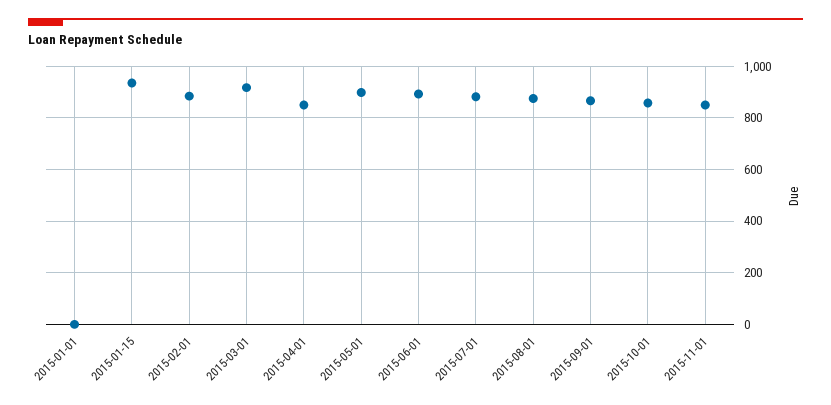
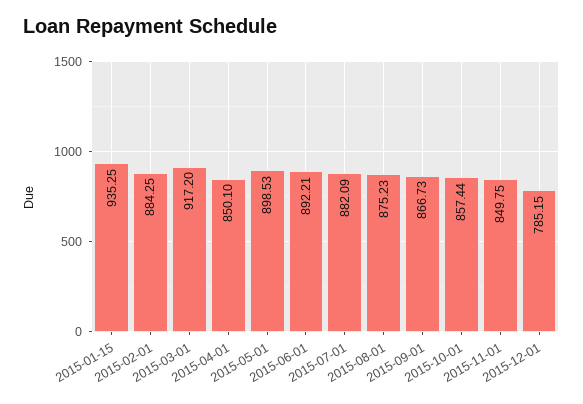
2015-01-01: 0 -> none
2015-12-01: none -> 785.15

